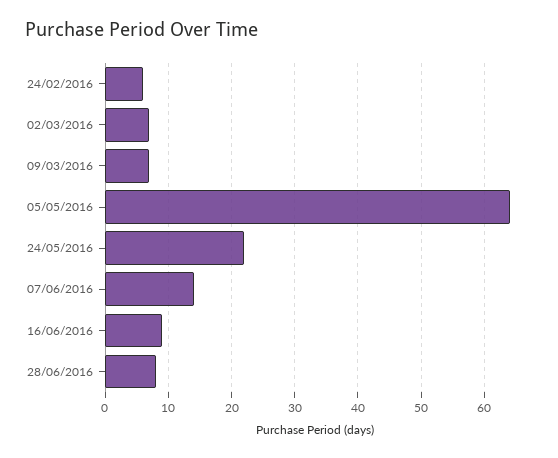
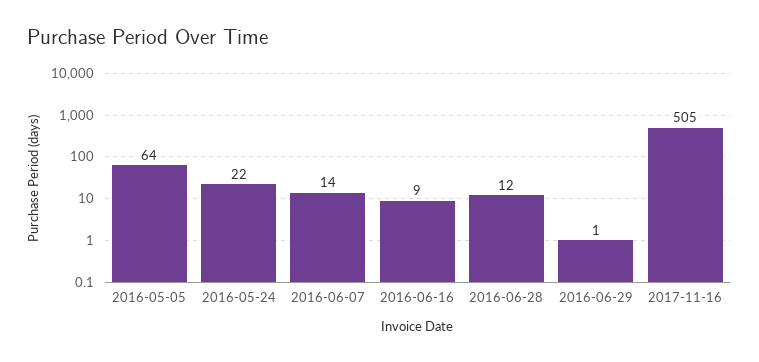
24/02/2016: 6 -> none
02/03/2016: 7 -> none
09/03/2016: 7 -> none
28/06/2016: 8 -> 12
2016-06-29: none -> 1
2017-11-16: none -> 505

